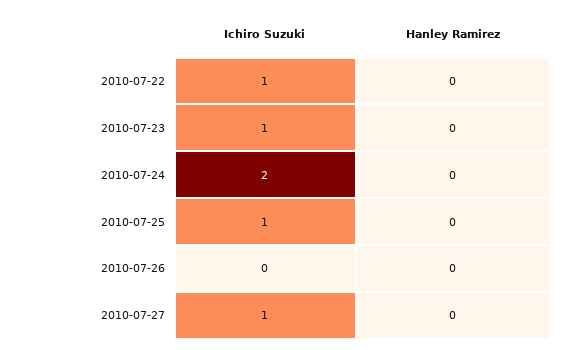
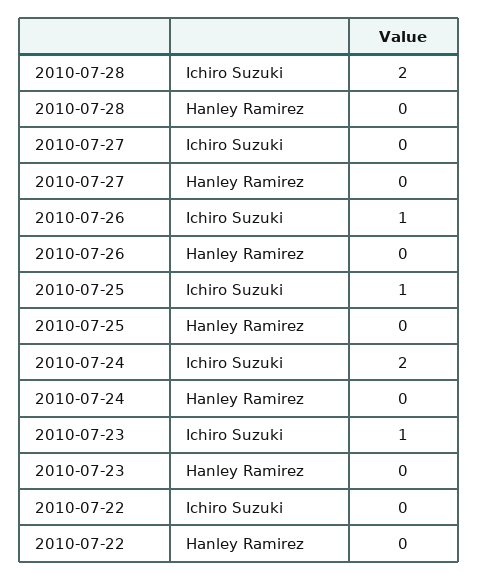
Ichiro Suzuki, 2010-07-22: 1 -> 0
Ichiro Suzuki, 2010-07-26: 0 -> 1
Ichiro Suzuki, 2010-07-27: 1 -> 0
Ichiro Suzuki, 2010-07-28: none -> 2
Hanley Ramirez, 2010-07-28: none -> 0

